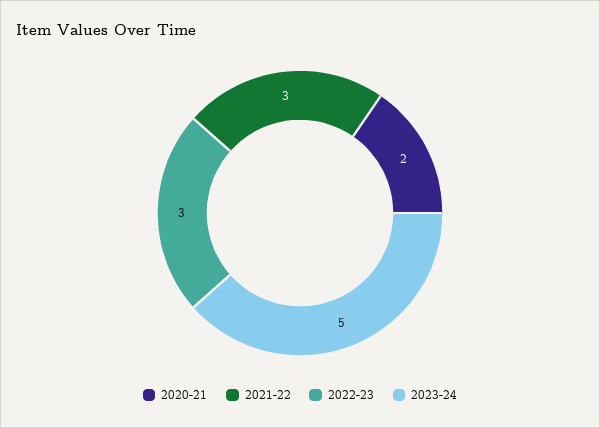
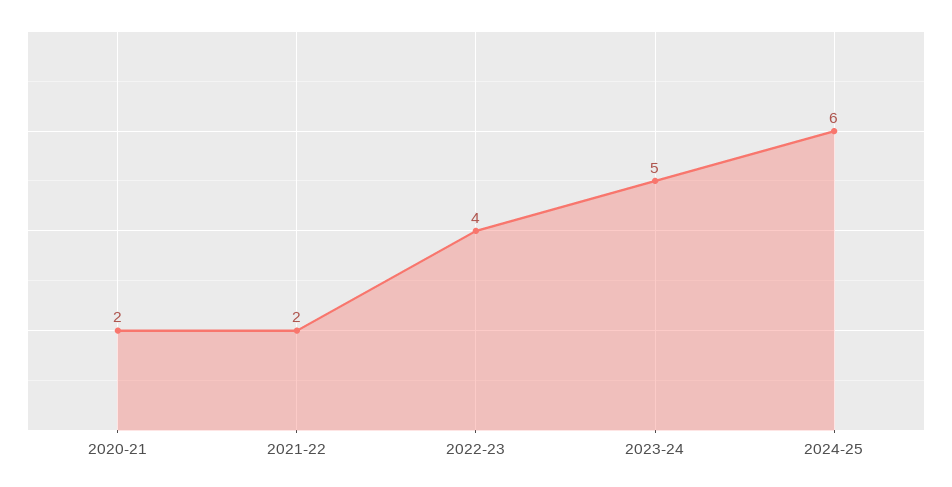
2021-22: 3 -> 2
2022-23: 3 -> 4
2024-25: none -> 6

